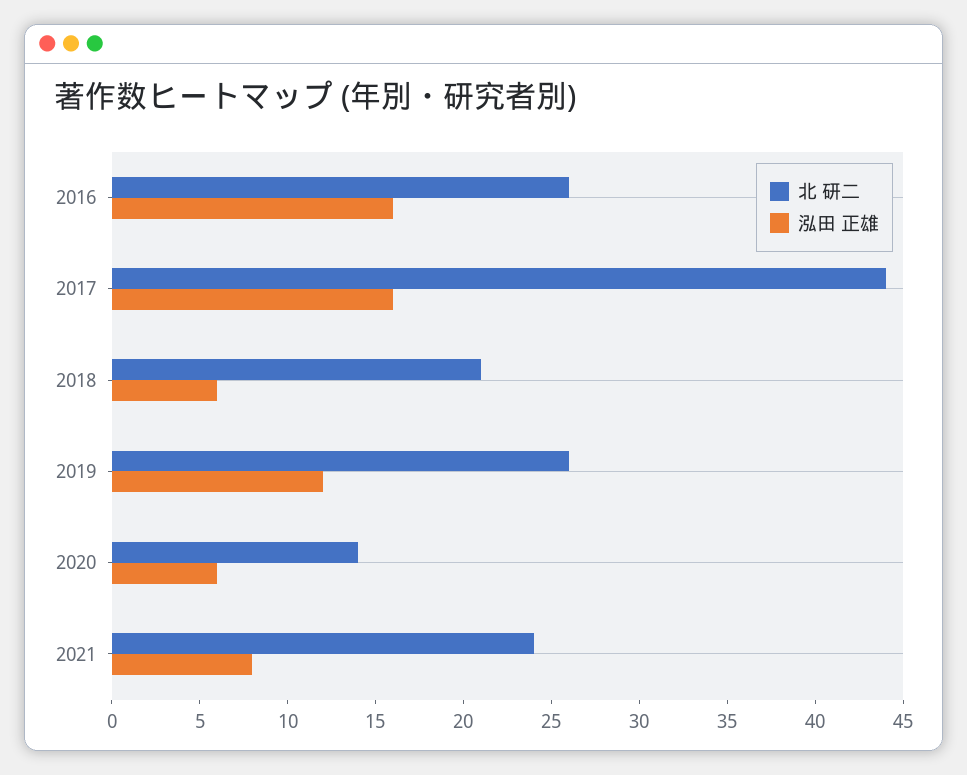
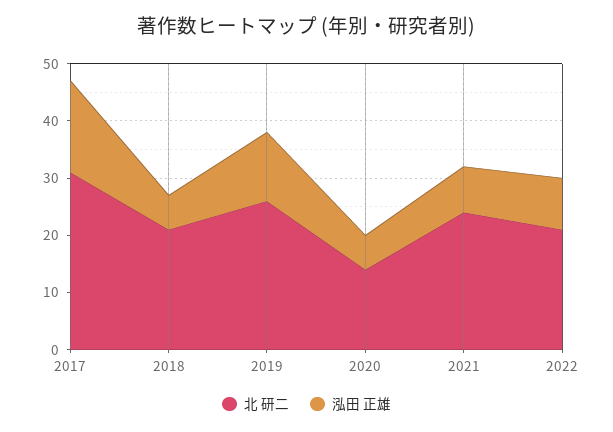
北 研二, 2016: 26 -> none
泓田 正雄, 2016: 16 -> none
北 研二, 2017: 44 -> 30
北 研二, 2022: none -> 20
泓田 正雄, 2022: none -> 10

